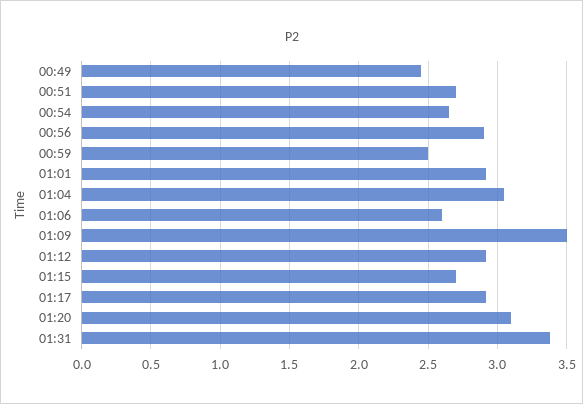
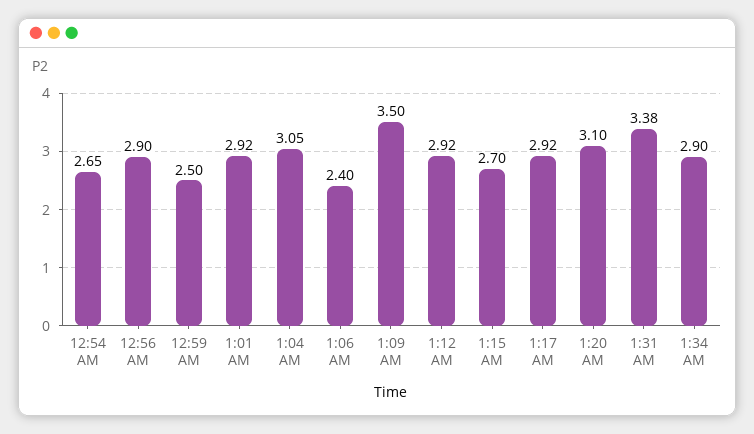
00:49: 2.45 -> none
00:51: 2.7 -> none
01:06: 2.6 -> 2.4
1:34 AM: none -> 2.9

